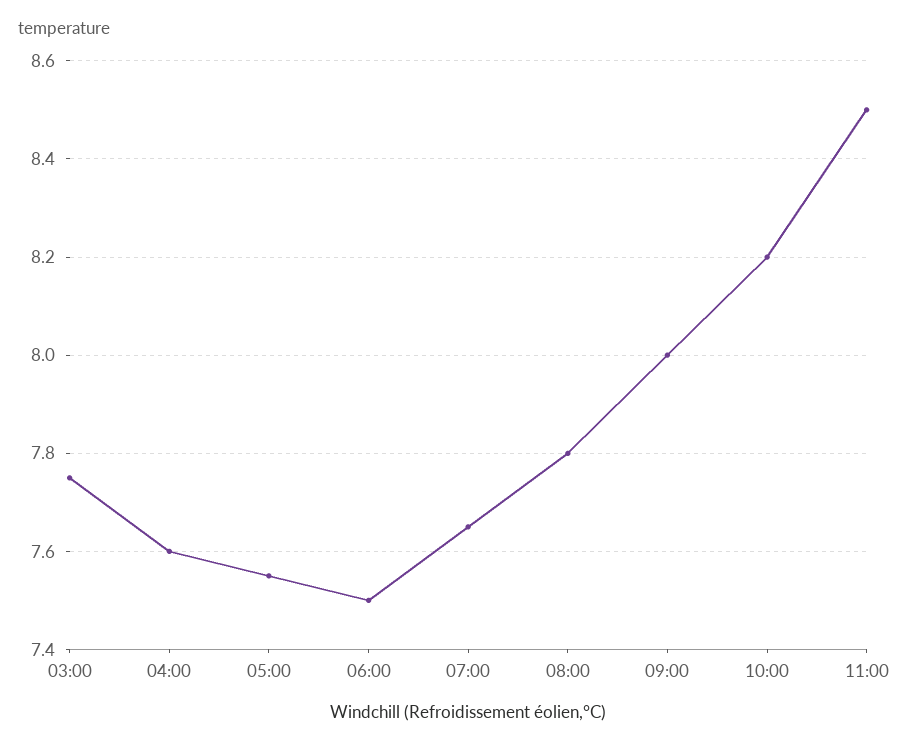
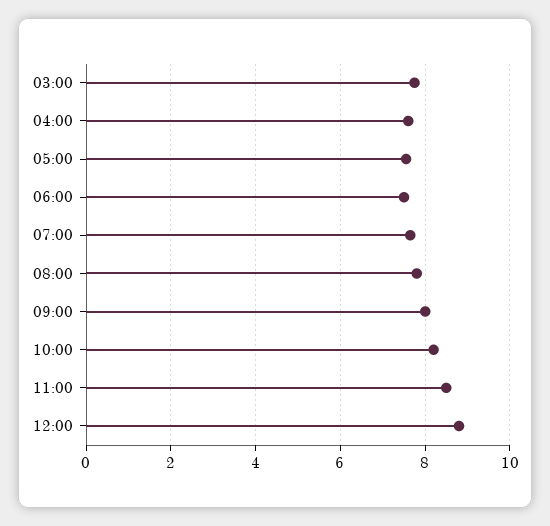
12:00: none -> 8.8

